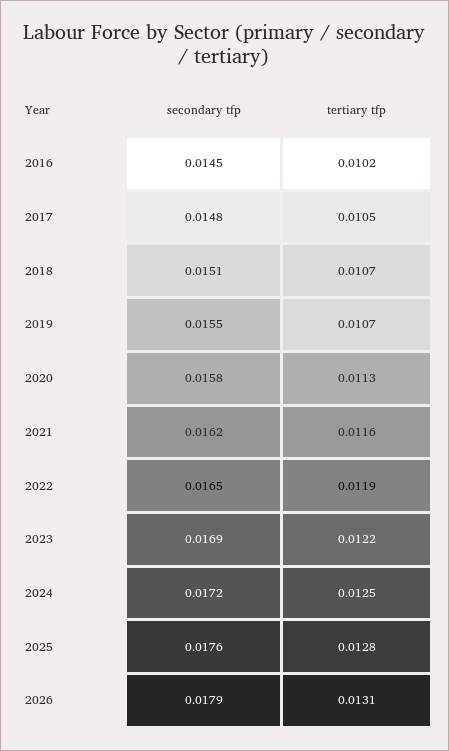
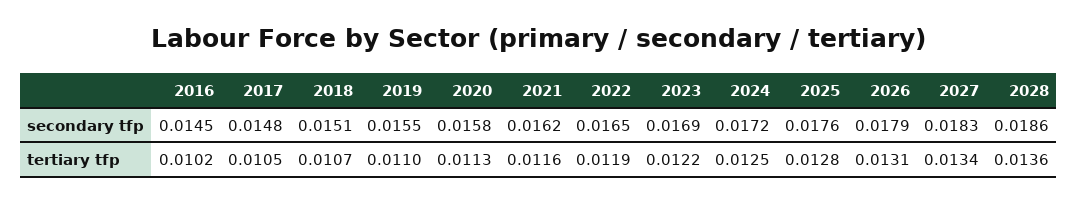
tertiary tfp, 2019: 0.0107 -> 0.011
secondary tfp, 2027: none -> 0.0183
secondary tfp, 2028: none -> 0.0186
tertiary tfp, 2027: none -> 0.0134
tertiary tfp, 2028: none -> 0.0136

